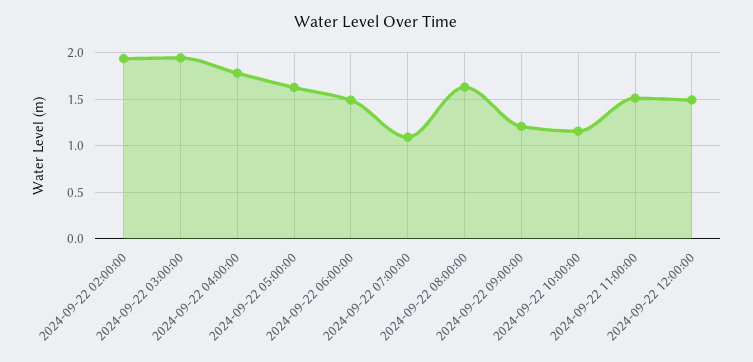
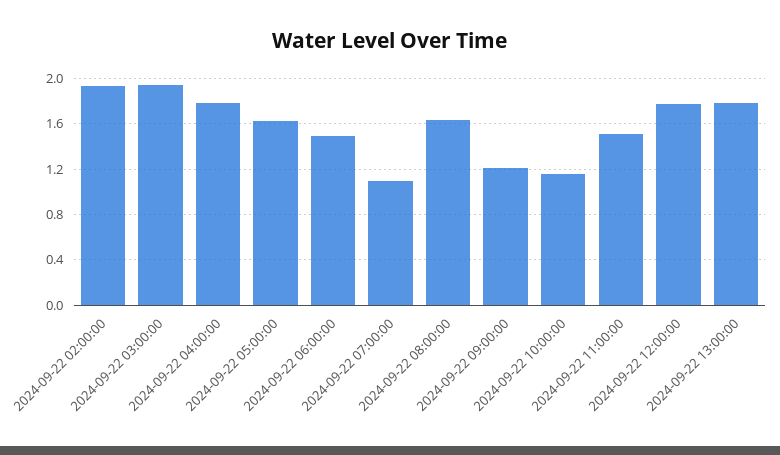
2024-09-22 12:00:00: 1.5 -> 1.8
2024-09-22 13:00:00: none -> 1.8

